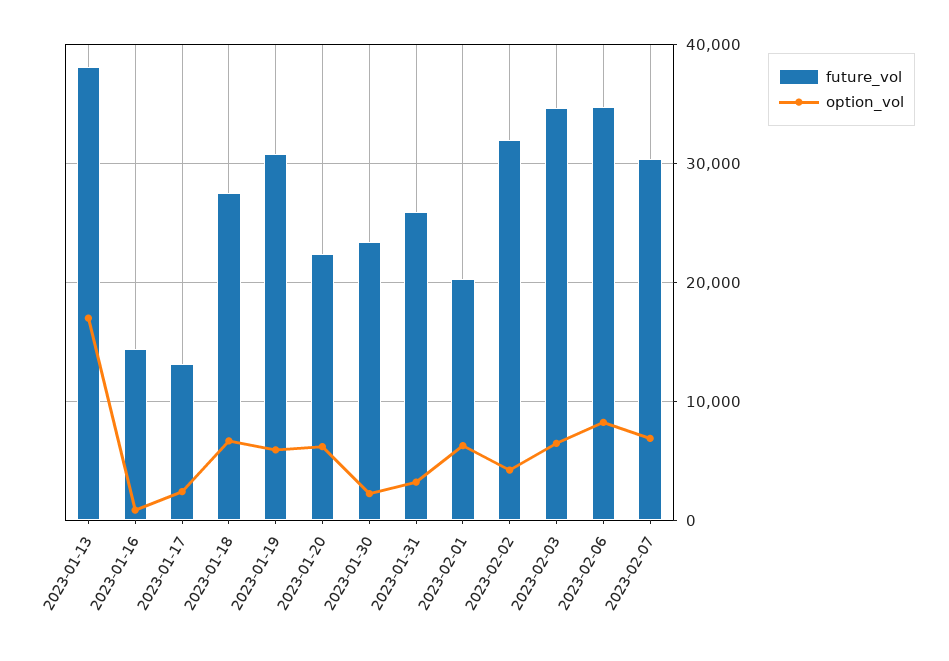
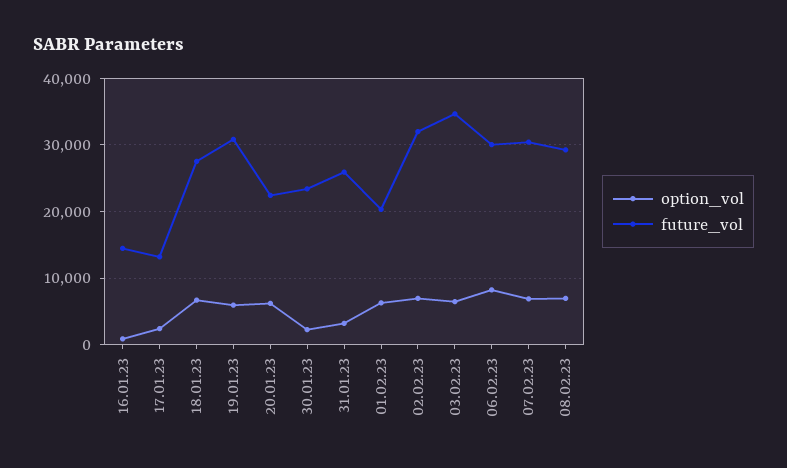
future_vol, 2023-01-13: 38000 -> none
option_vol, 2023-01-13: 17000 -> none
option_vol, 2023-02-02: 4000 -> 7000
future_vol, 2023-02-06: 35000 -> 30000
option_vol, 08.02.23: none -> 7000
future_vol, 08.02.23: none -> 29000

